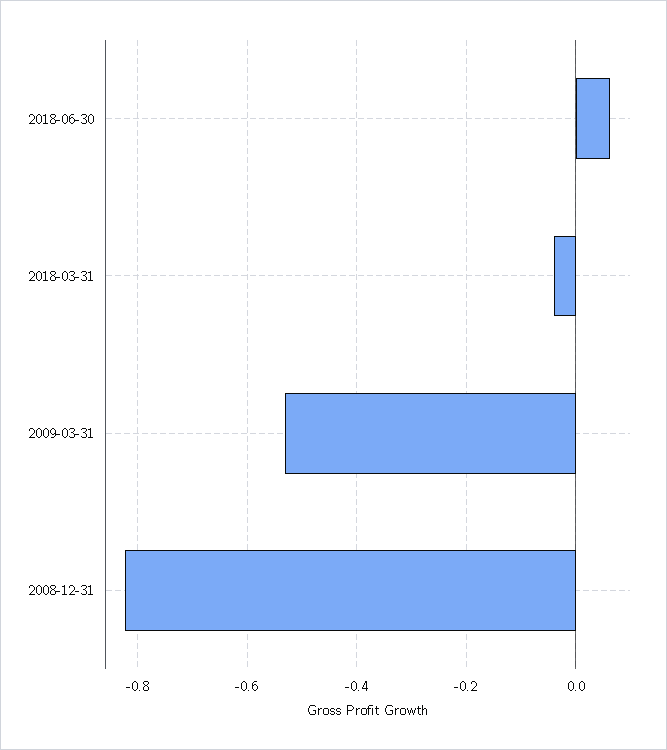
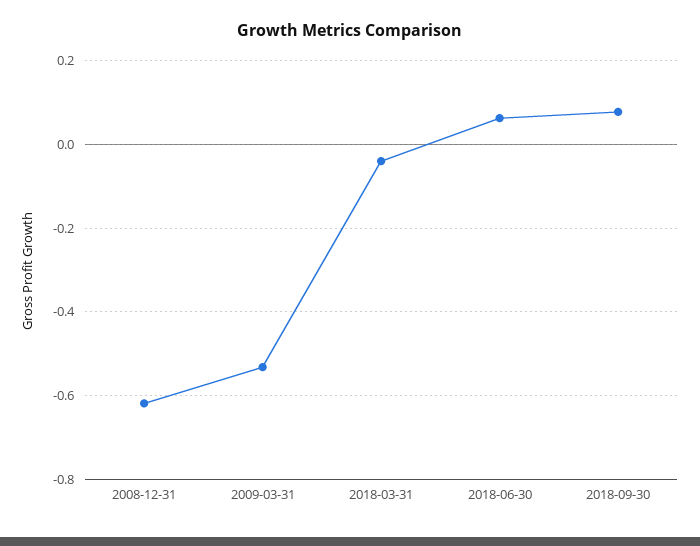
2008-12-31: -0.82 -> -0.62
2018-09-30: none -> 0.08

